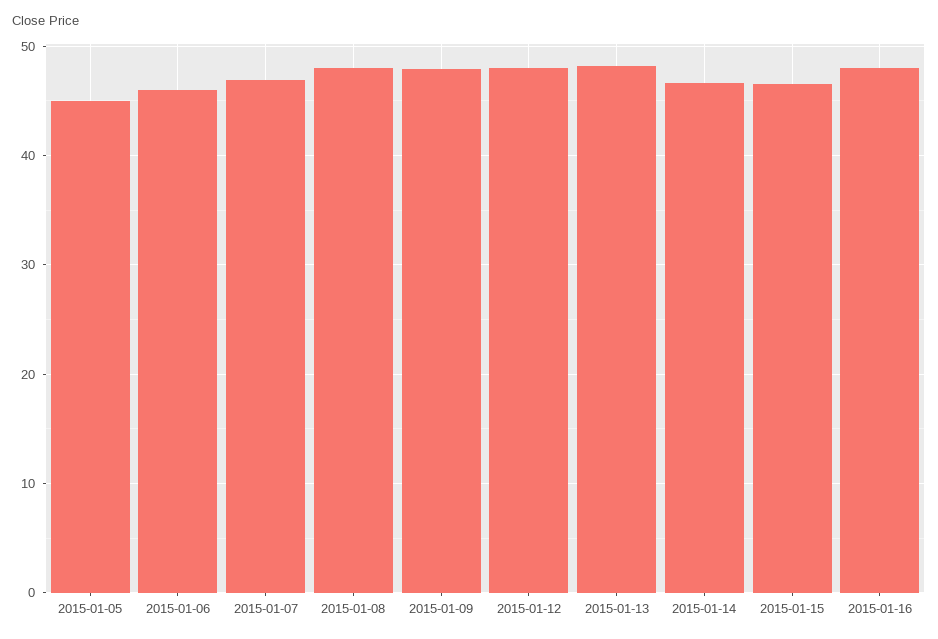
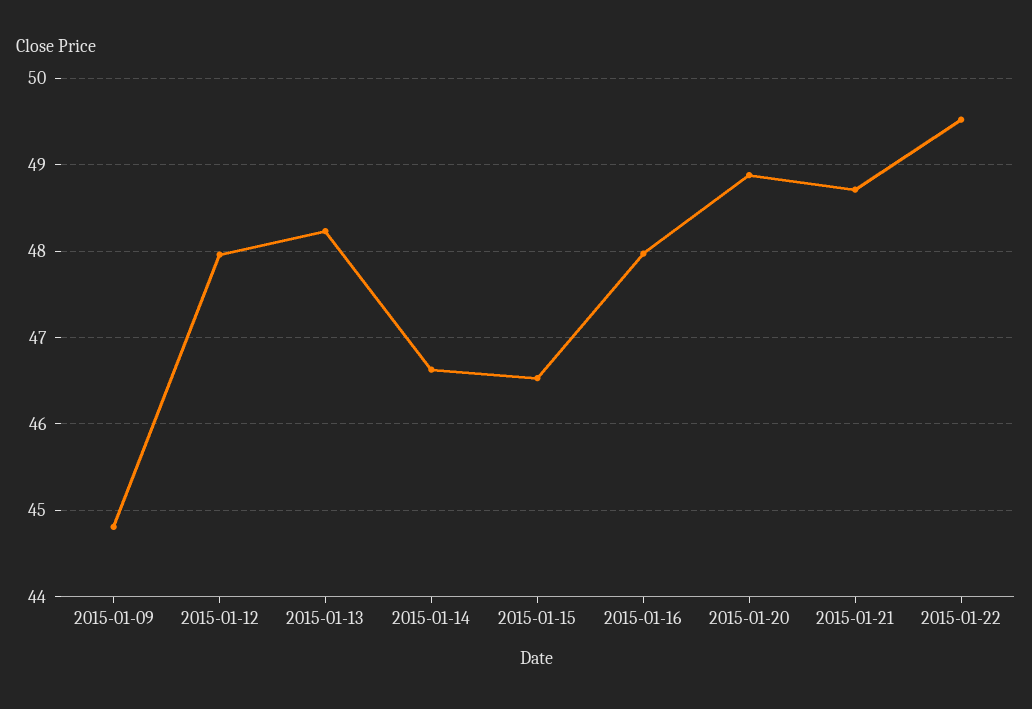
2015-01-05: 45 -> none
2015-01-06: 46 -> none
2015-01-07: 47 -> none
2015-01-08: 48 -> none
2015-01-09: 48 -> 44.8
2015-01-20: none -> 48.9
2015-01-21: none -> 48.7
2015-01-22: none -> 49.5

